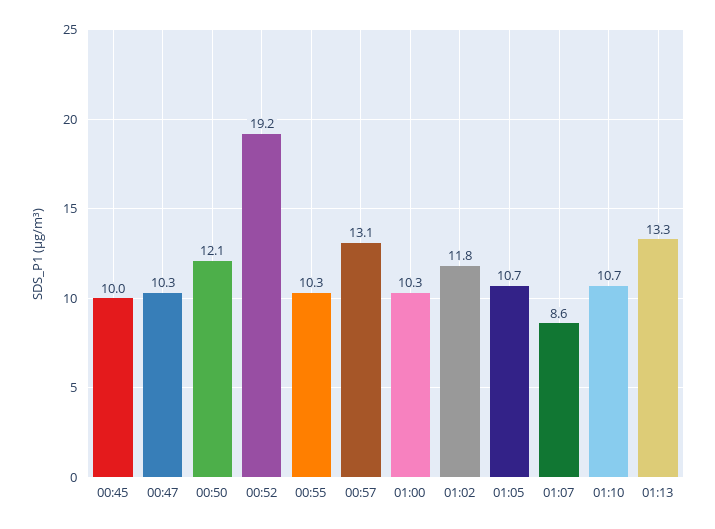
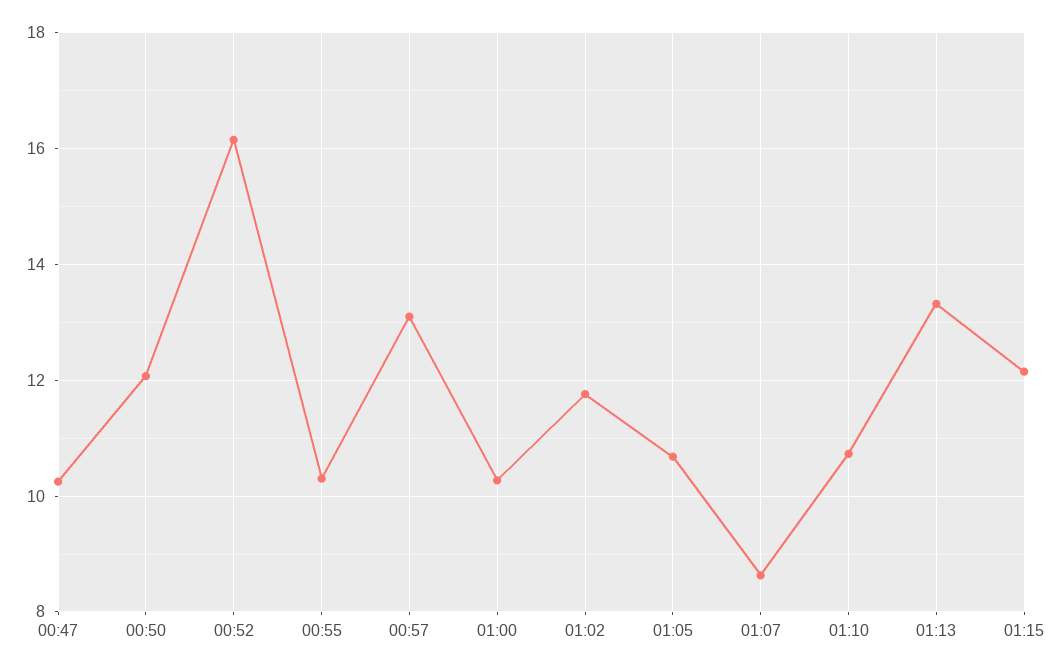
00:45: 10 -> none
00:52: 19.2 -> 16.2
01:15: none -> 12.2

